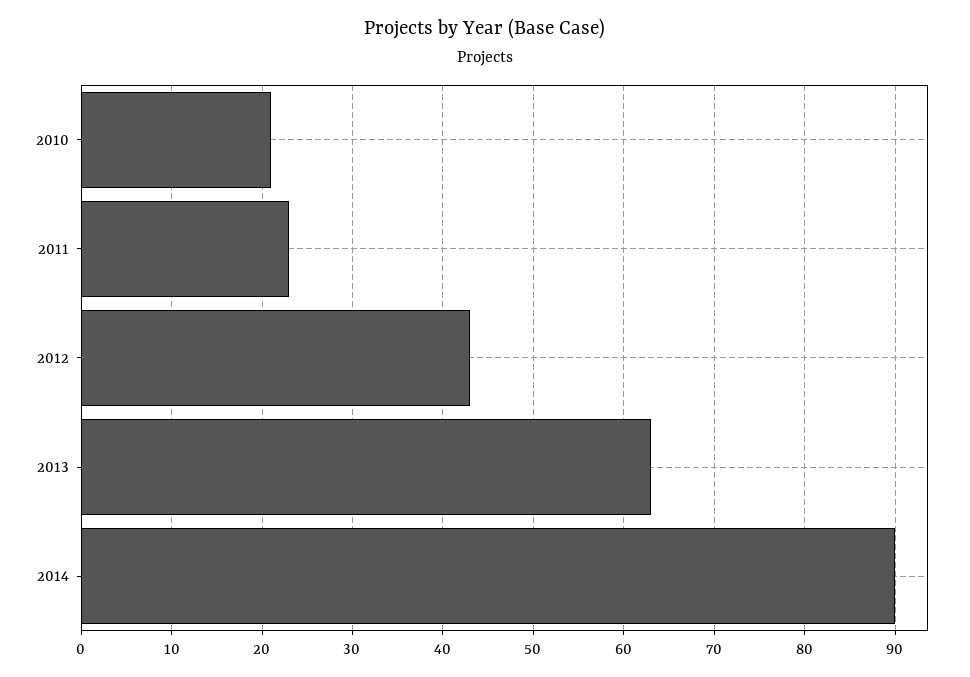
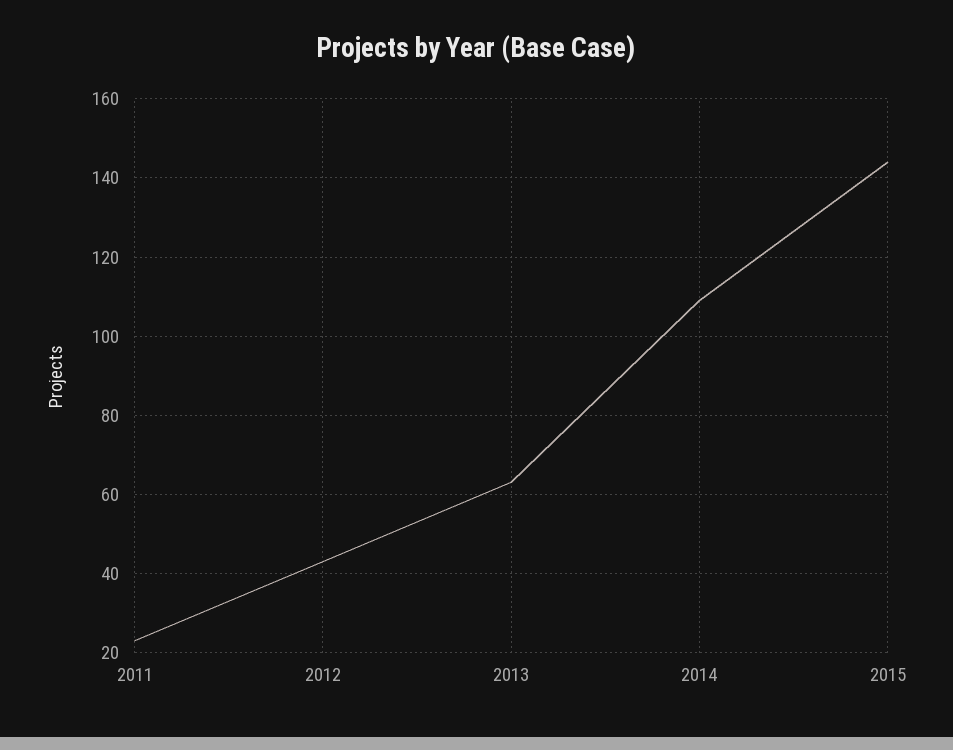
2010: 21 -> none
2014: 90 -> 110
2015: none -> 145

